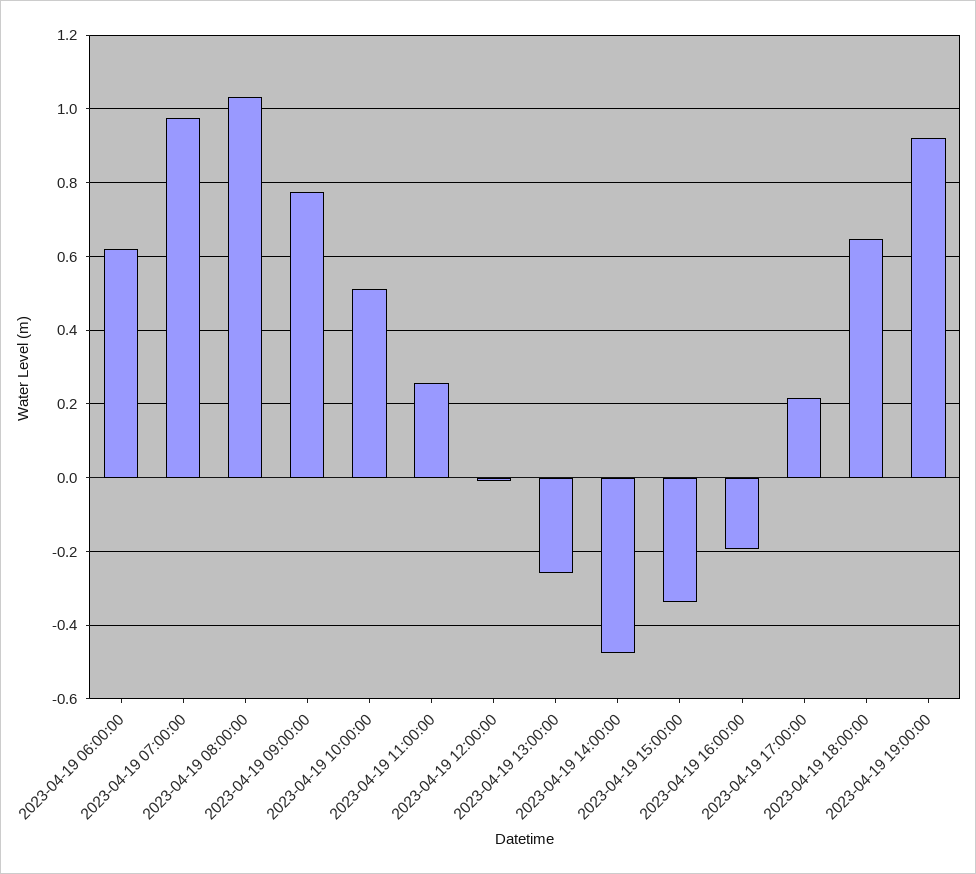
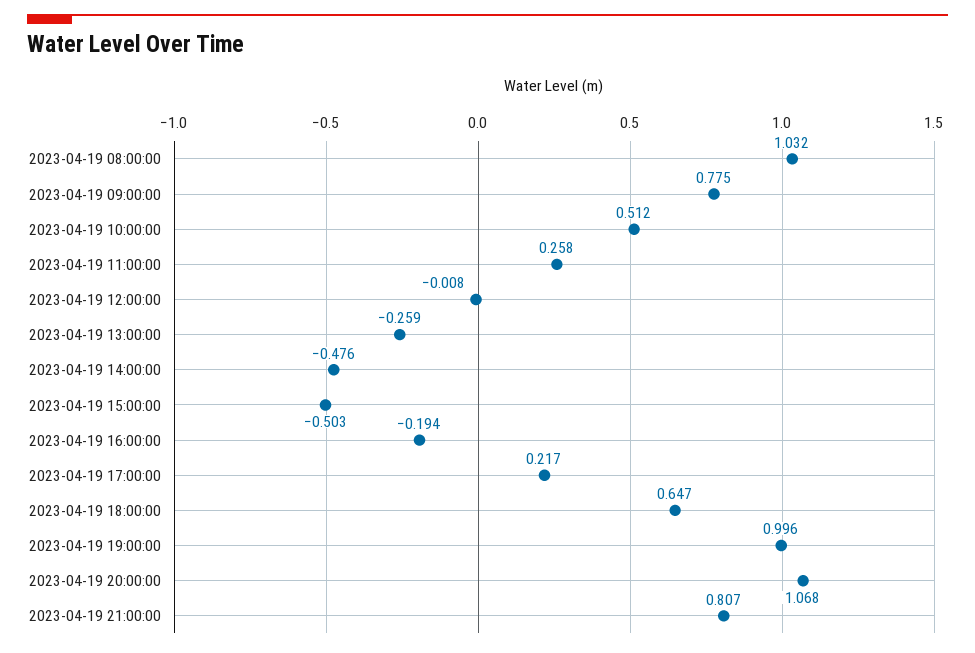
2023-04-19 06:00:00: 0.62 -> none
2023-04-19 07:00:00: 0.98 -> none
2023-04-19 15:00:00: -0.34 -> -0.503
2023-04-19 19:00:00: 0.92 -> 0.996
2023-04-19 20:00:00: none -> 1.068
2023-04-19 21:00:00: none -> 0.807

